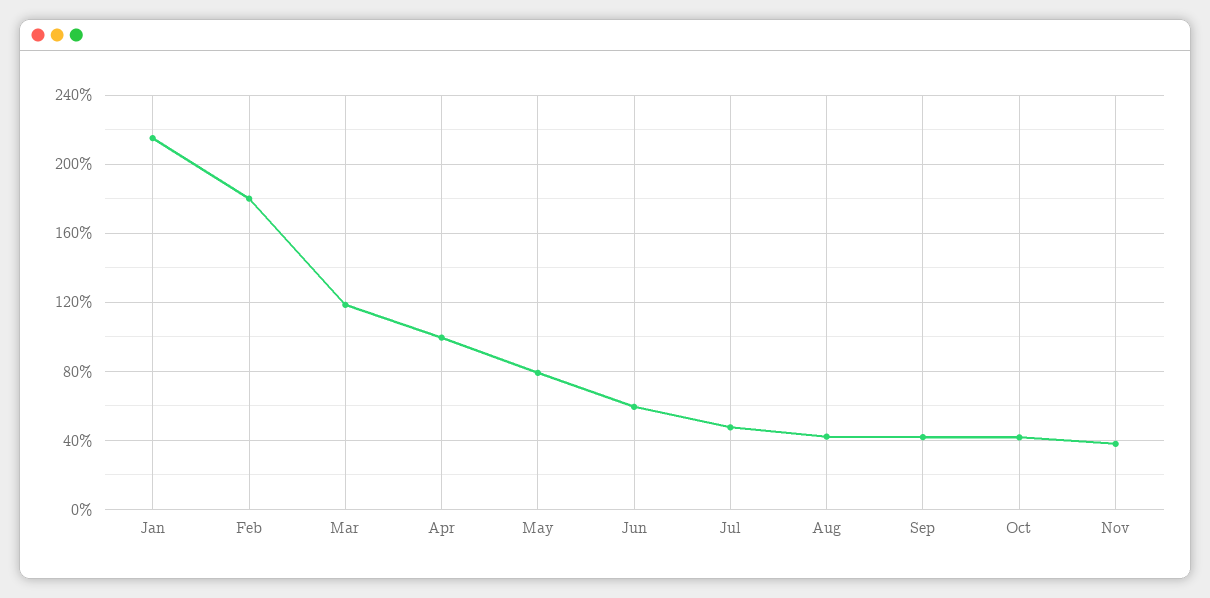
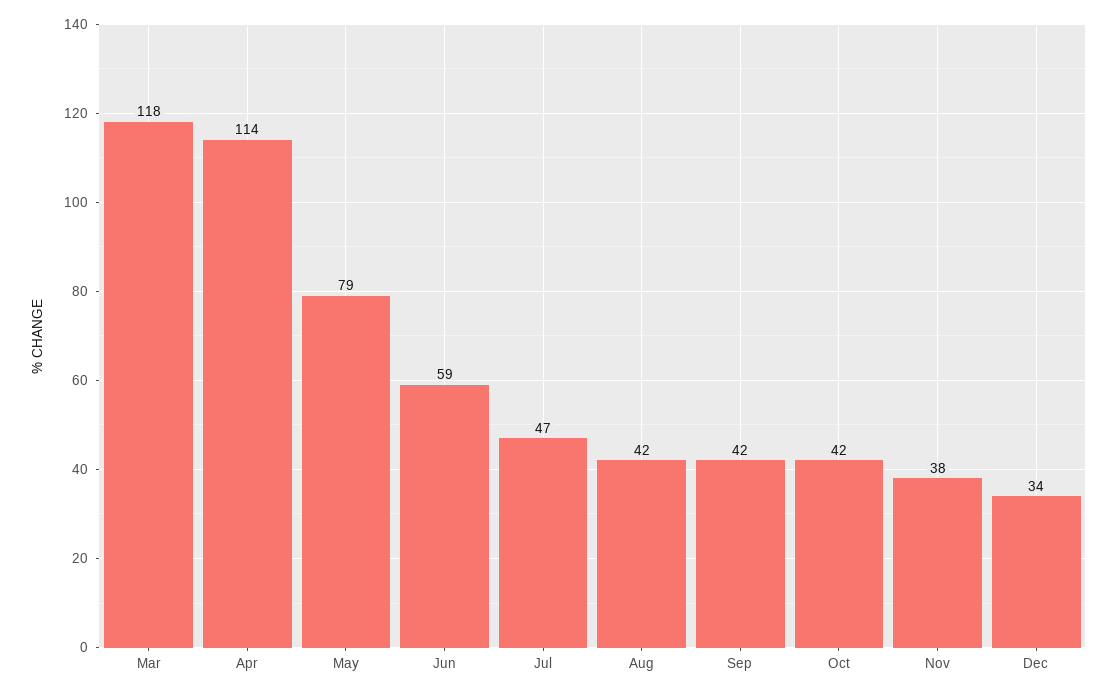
Jan: 215 -> none
Feb: 180 -> none
Apr: 100 -> 114
Dec: none -> 34

